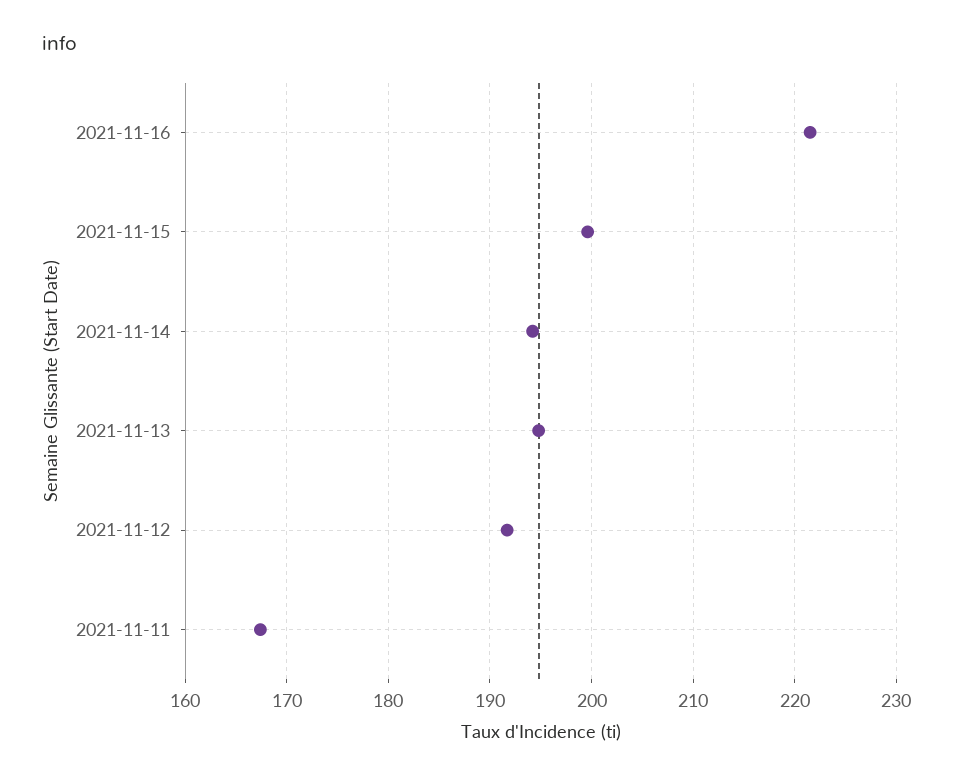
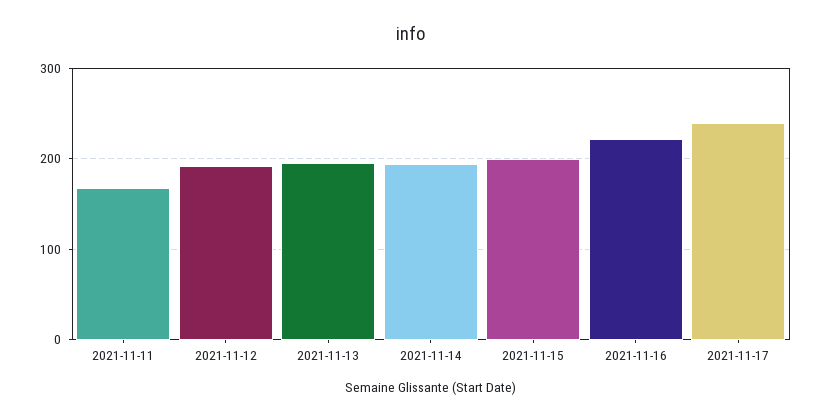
2021-11-17: none -> 240

